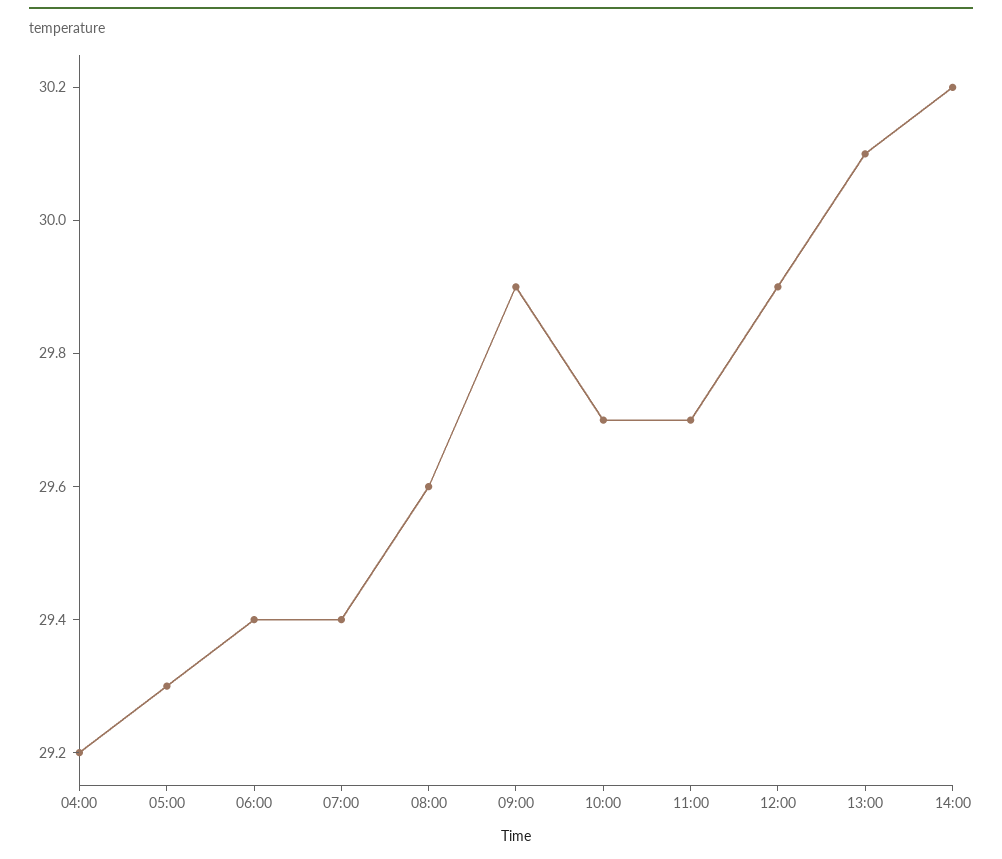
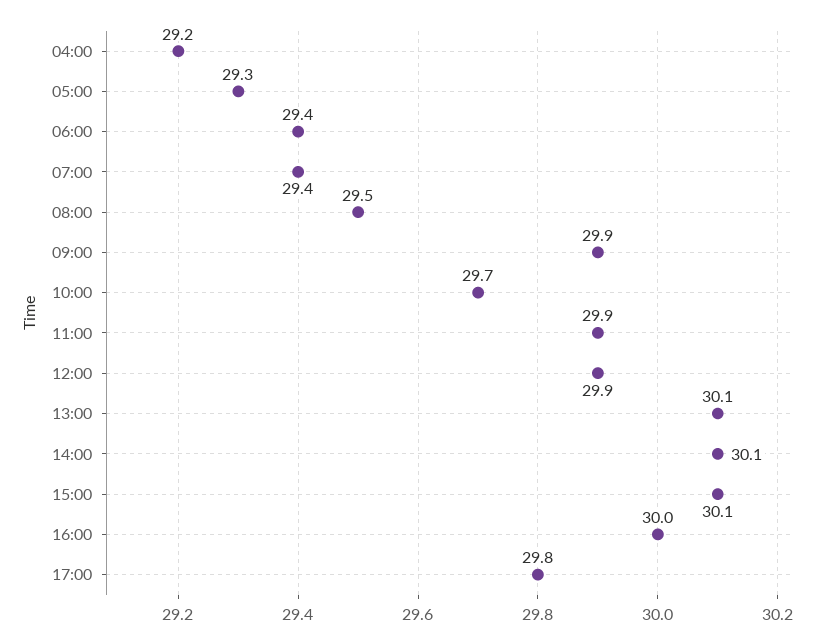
08:00: 29.6 -> 29.5
11:00: 29.7 -> 29.9
14:00: 30.2 -> 30.1
15:00: none -> 30.1
16:00: none -> 30
17:00: none -> 29.8

